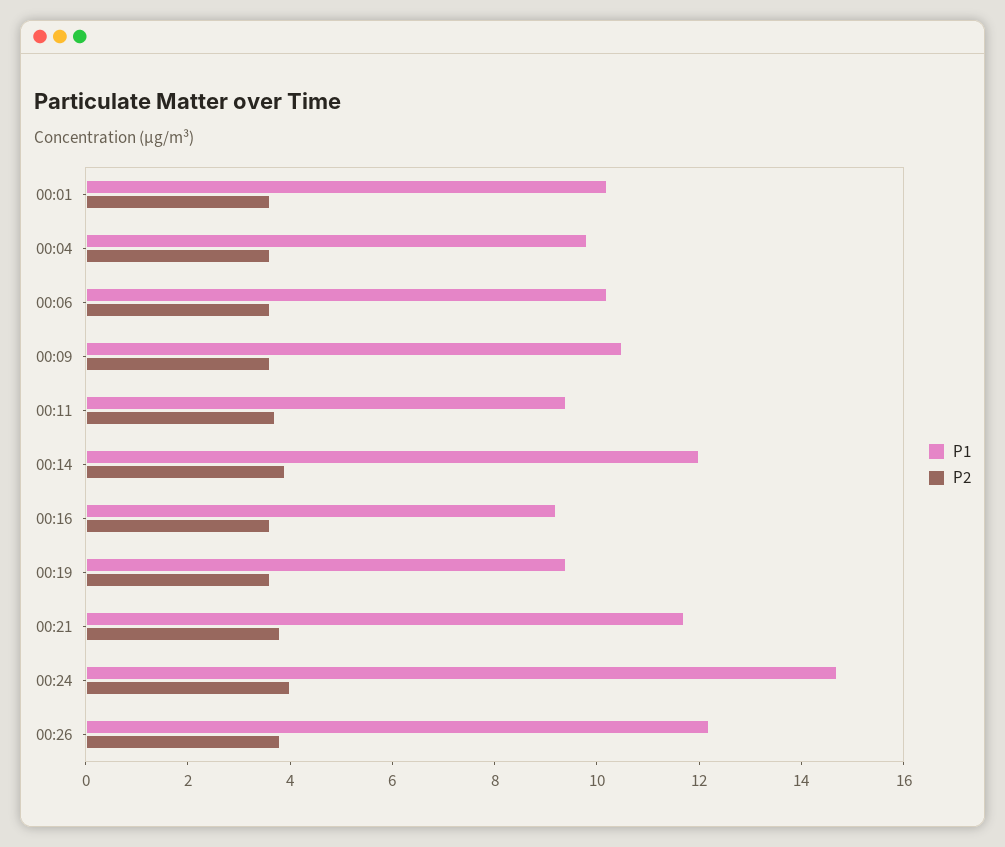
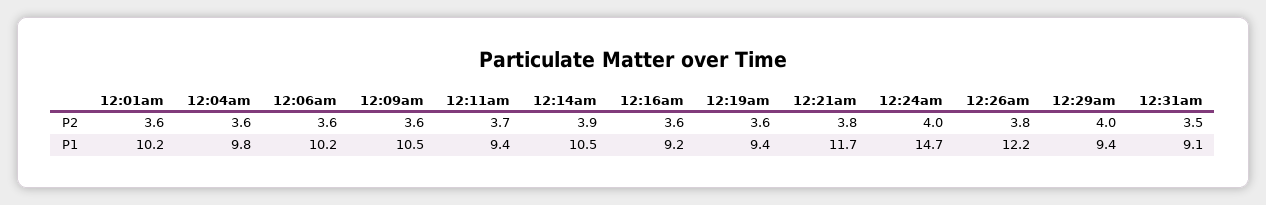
P1, 00:14: 12 -> 10.5
P2, 12:29am: none -> 4
P2, 12:31am: none -> 3.5
P1, 12:29am: none -> 9.4
P1, 12:31am: none -> 9.1

